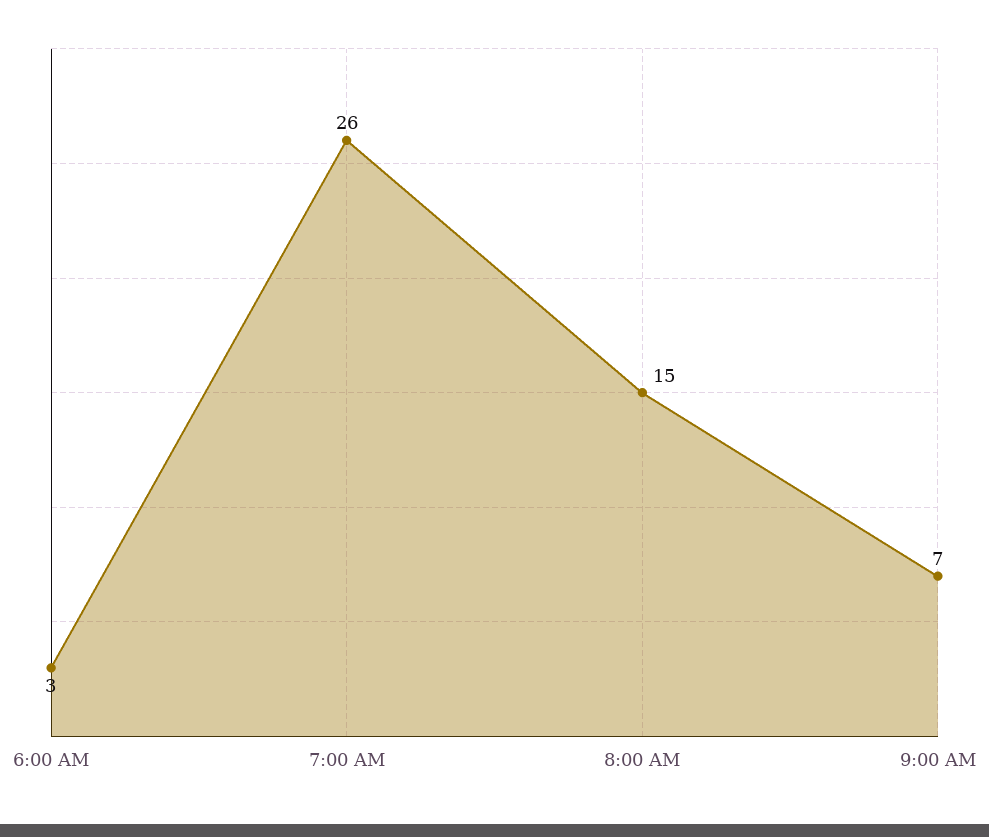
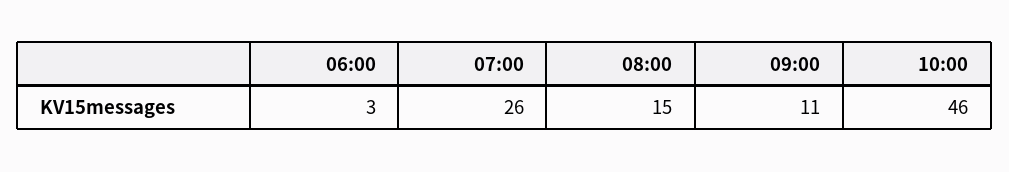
9:00 AM: 7 -> 11
10:00: none -> 46

